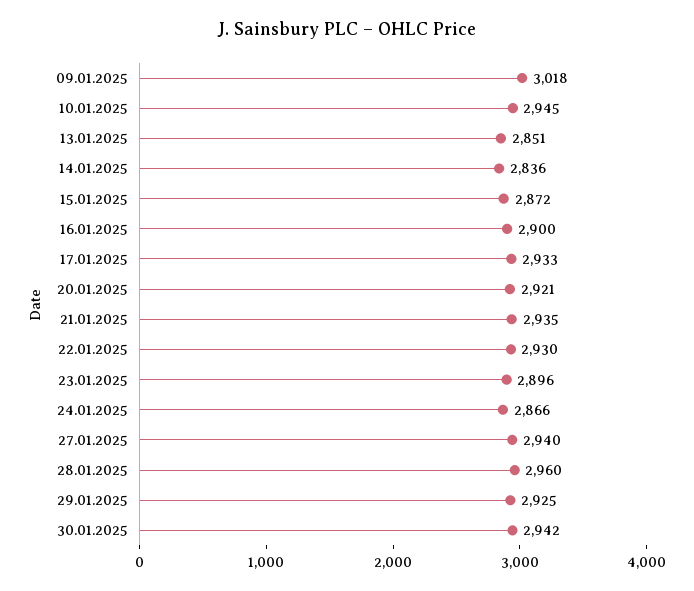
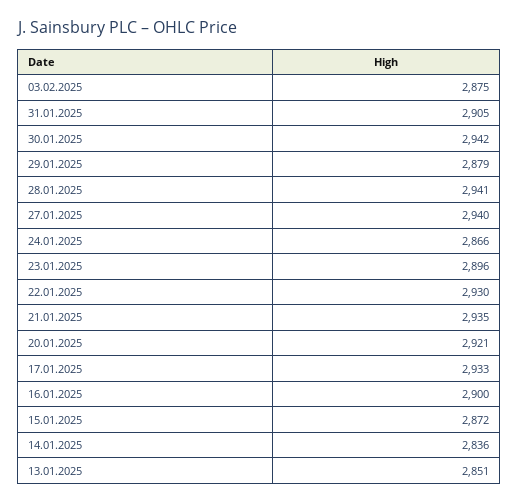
09.01.2025: 3018 -> none
10.01.2025: 2945 -> none
28.01.2025: 2960 -> 2941
29.01.2025: 2925 -> 2879
03.02.2025: none -> 2875
31.01.2025: none -> 2905

